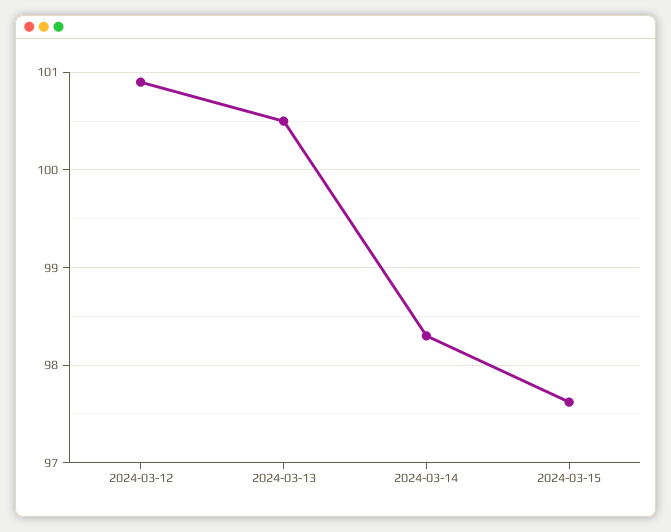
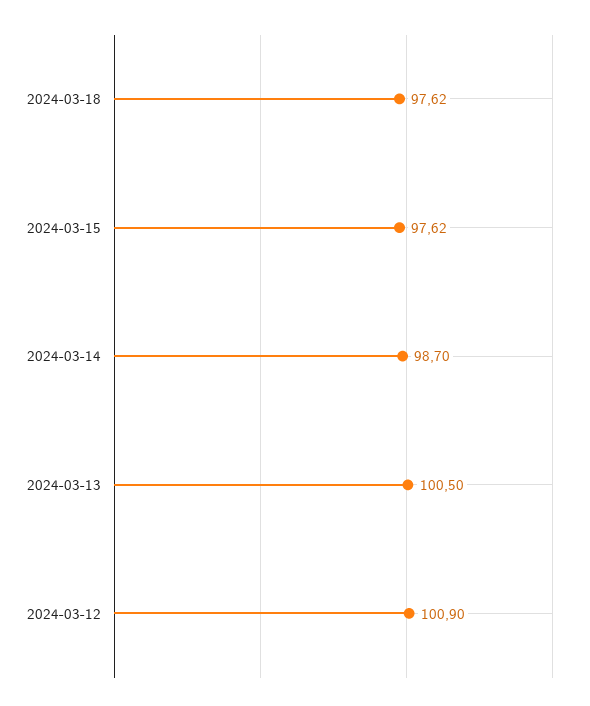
2024-03-14: 98.3 -> 98.7
2024-03-18: none -> 97.62

